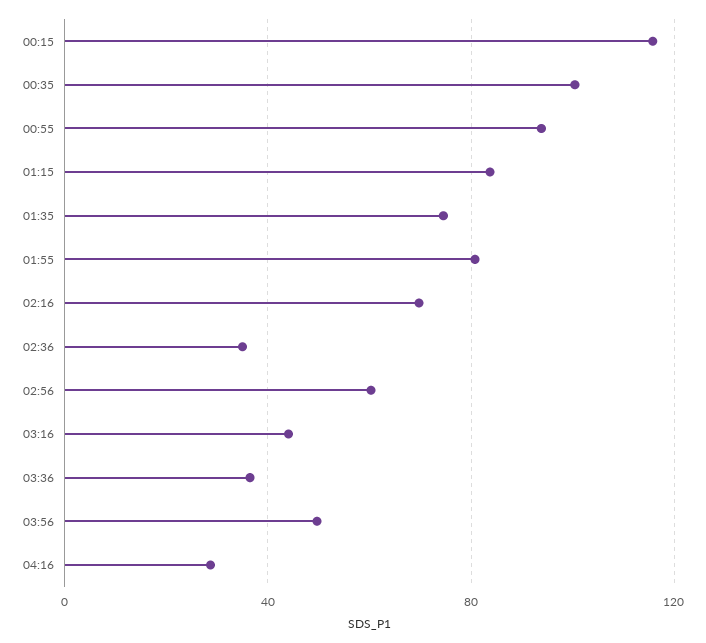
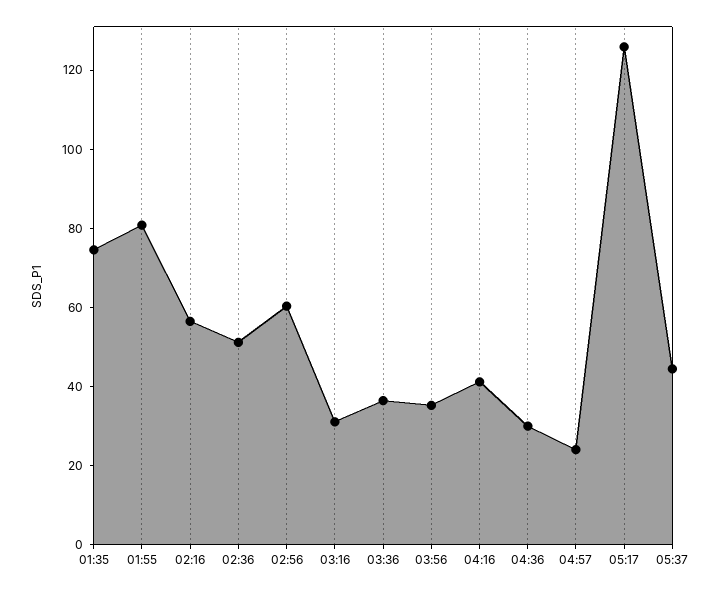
00:15: 115 -> none
00:35: 100 -> none
00:55: 95 -> none
01:15: 85 -> none
02:16: 70 -> 55
02:36: 35 -> 50
03:16: 45 -> 30
03:56: 50 -> 35
04:16: 30 -> 40
04:36: none -> 30
04:57: none -> 25
05:17: none -> 125
05:37: none -> 45

